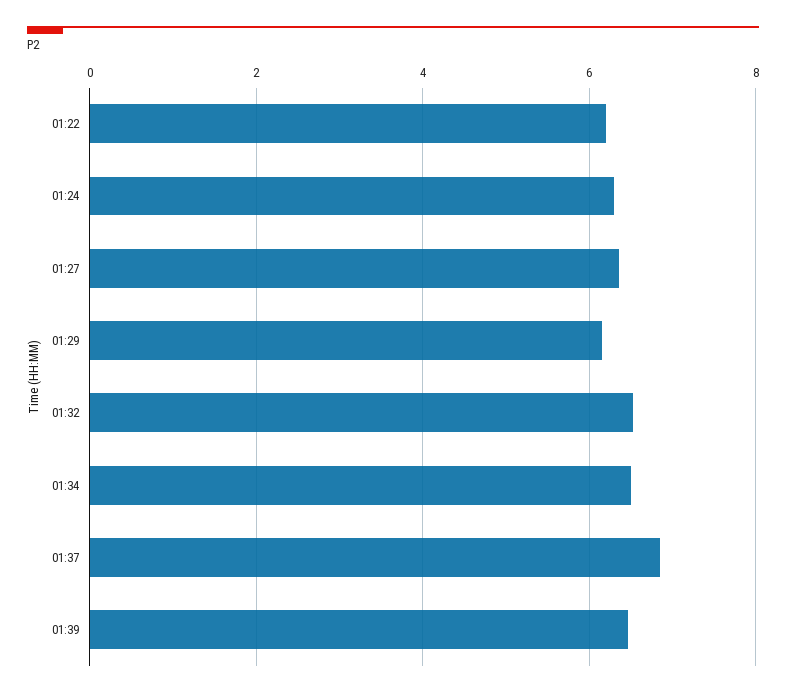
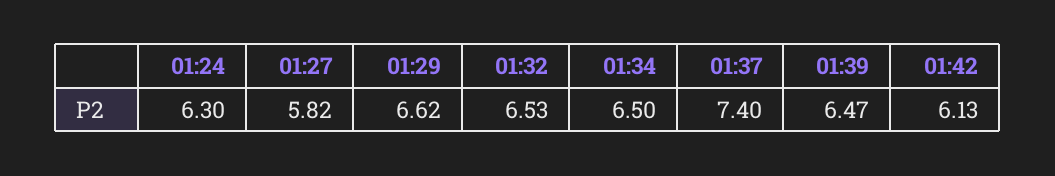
01:22: 6.2 -> none
01:27: 6.4 -> 5.82
01:29: 6.2 -> 6.62
01:37: 6.8 -> 7.4
01:42: none -> 6.13

